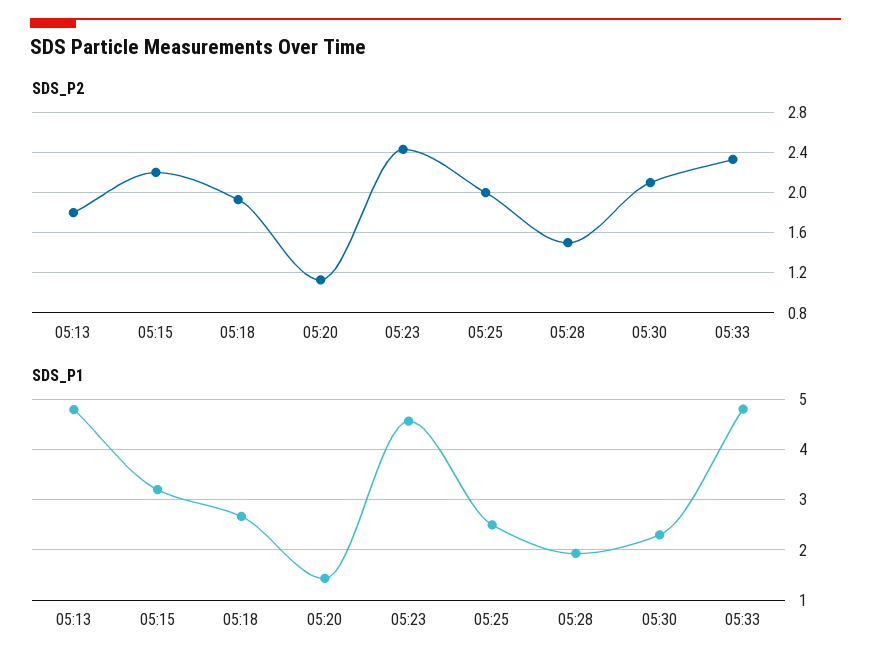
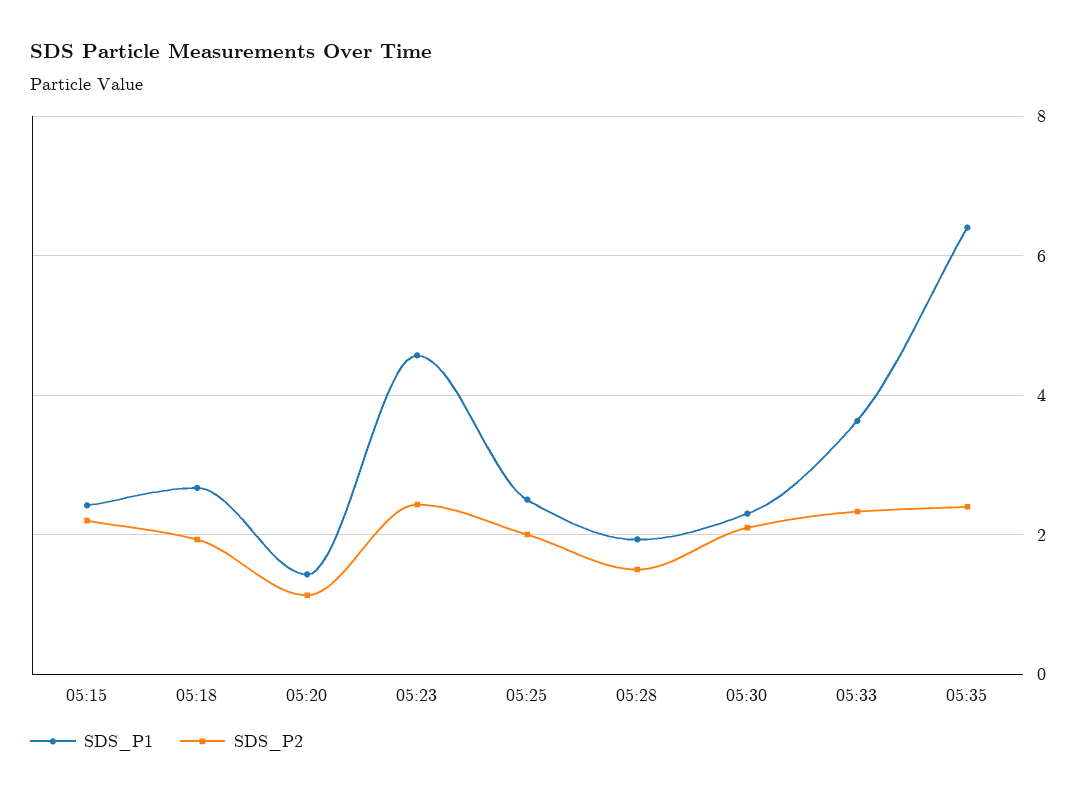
SDS_P2, 05:13: 1.8 -> none
SDS_P1, 05:13: 4.8 -> none
SDS_P1, 05:15: 3.2 -> 2.4
SDS_P1, 05:33: 4.8 -> 3.6
SDS_P1, 05:35: none -> 6.4
SDS_P2, 05:35: none -> 2.4

